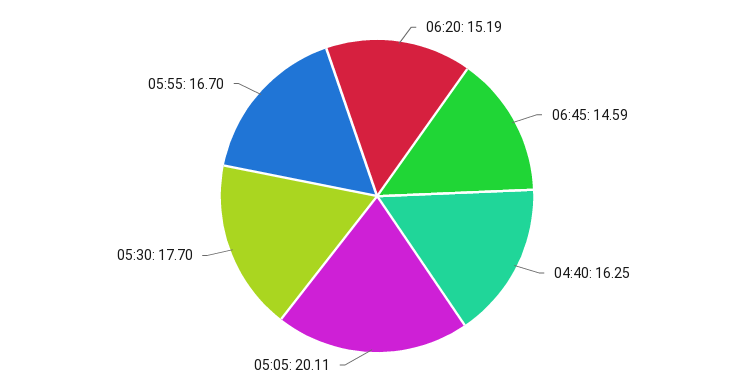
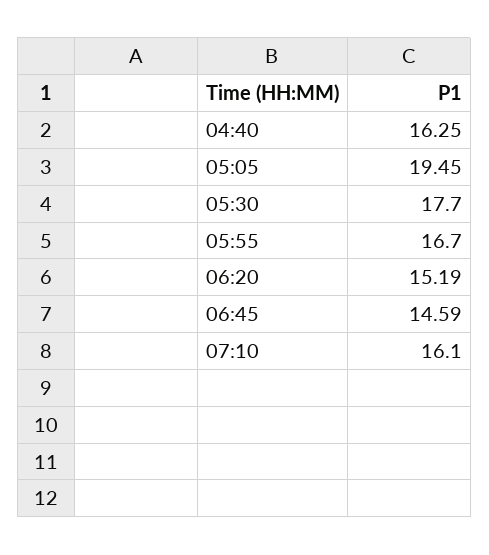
05:05: 20.11 -> 19.45
07:10: none -> 16.1

